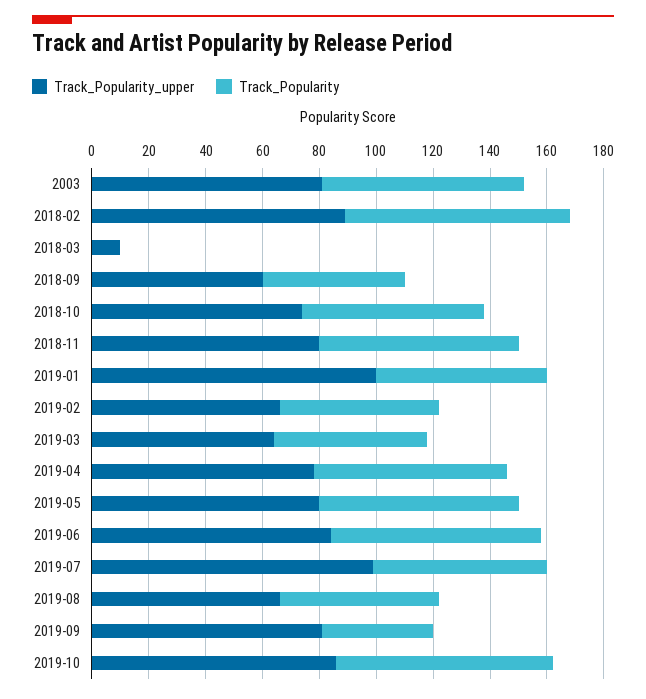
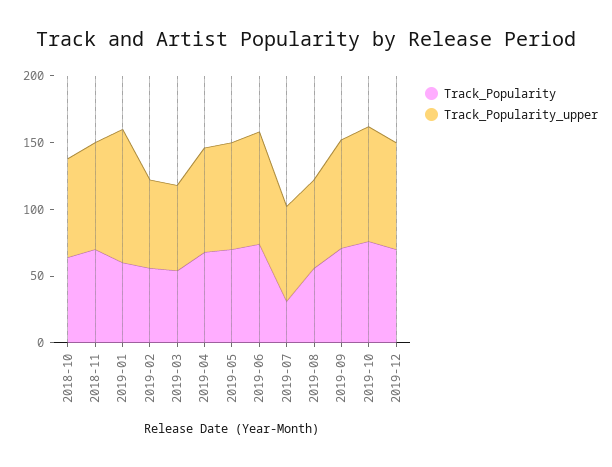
Track_Popularity_upper, 2003: 80 -> none
Track_Popularity, 2003: 70 -> none
Track_Popularity_upper, 2018-02: 90 -> none
Track_Popularity, 2018-02: 80 -> none
Track_Popularity_upper, 2018-03: 10 -> none
Track_Popularity, 2018-03: 0 -> none
Track_Popularity_upper, 2018-09: 60 -> none
Track_Popularity, 2018-09: 50 -> none
Track_Popularity_upper, 2019-07: 100 -> 70
Track_Popularity, 2019-07: 60 -> 30
Track_Popularity, 2019-09: 40 -> 70
Track_Popularity, 2019-12: none -> 70
Track_Popularity_upper, 2019-12: none -> 80

